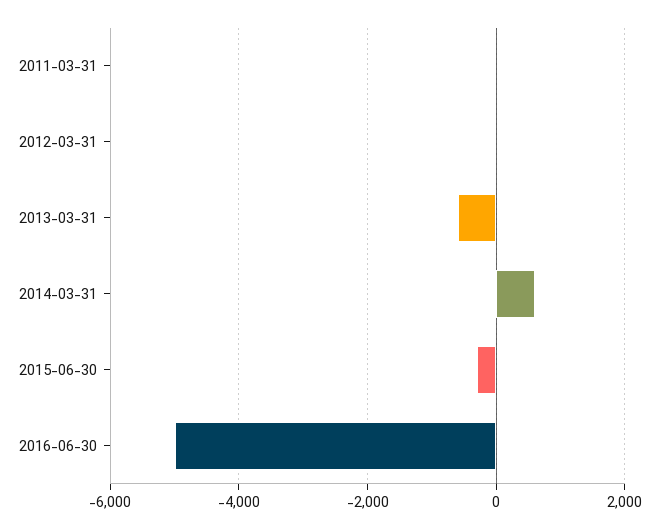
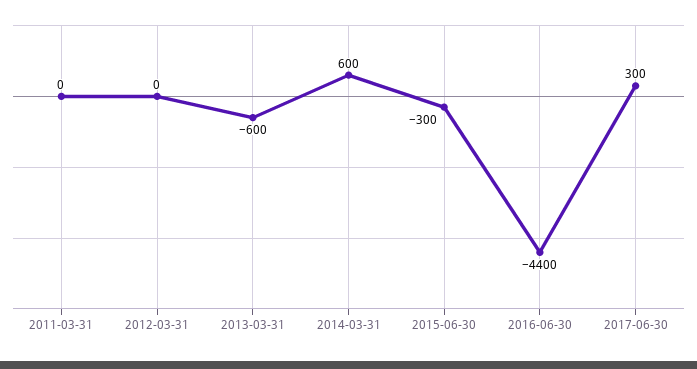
2016-06-30: -5000 -> -4400
2017-06-30: none -> 300

